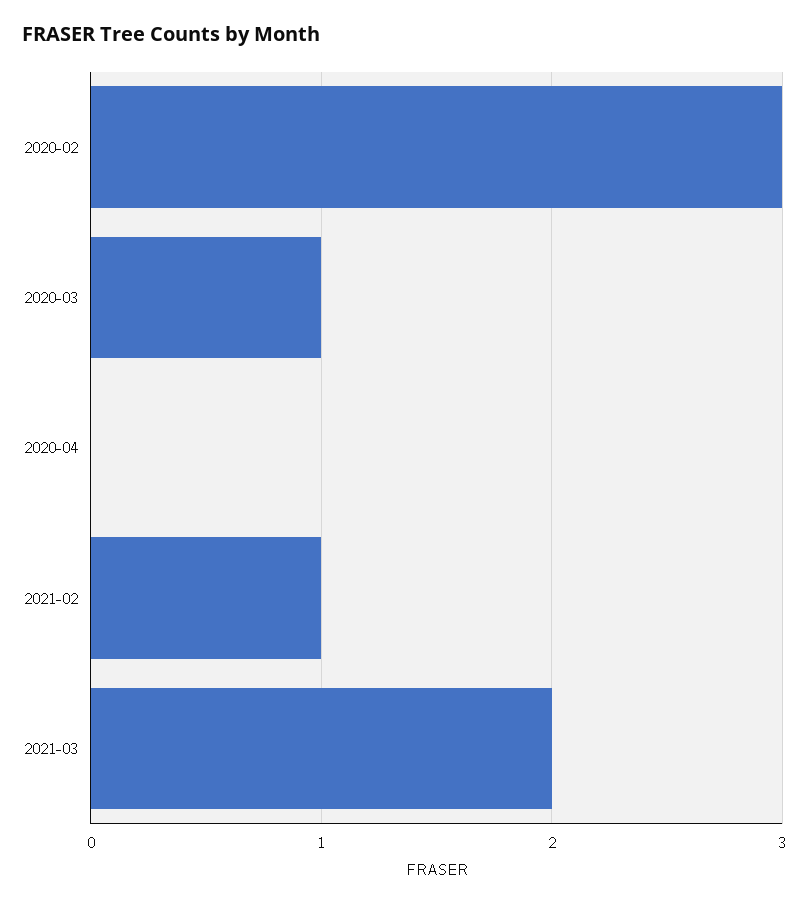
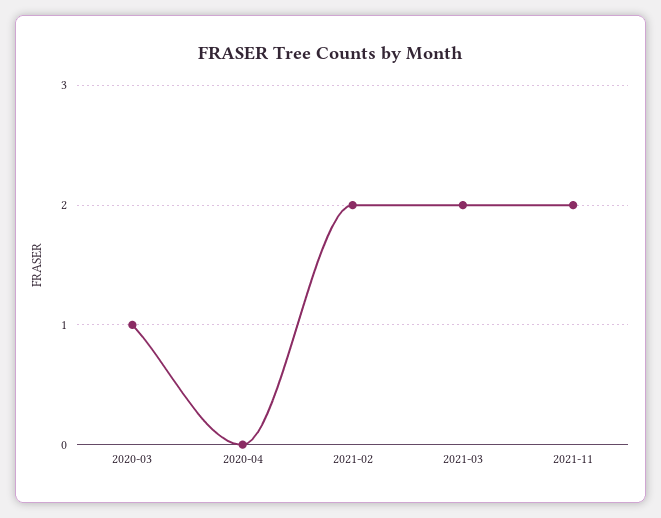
2020-02: 3 -> none
2021-02: 1 -> 2
2021-11: none -> 2

